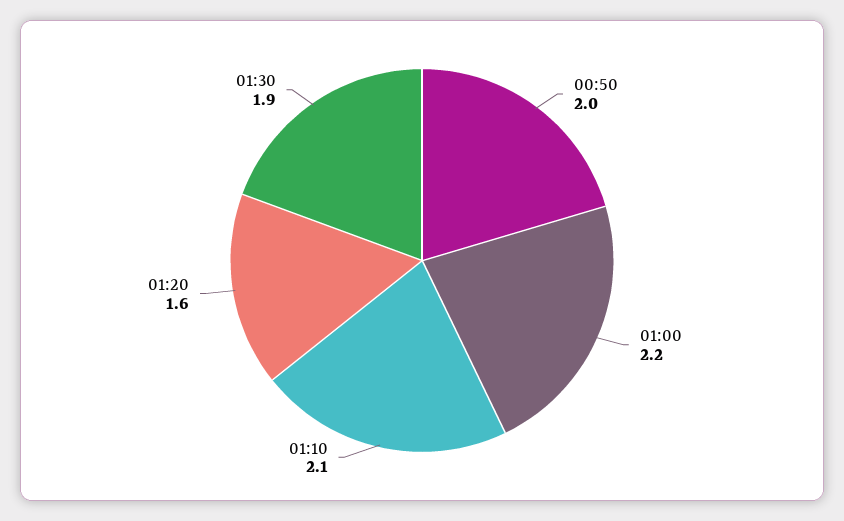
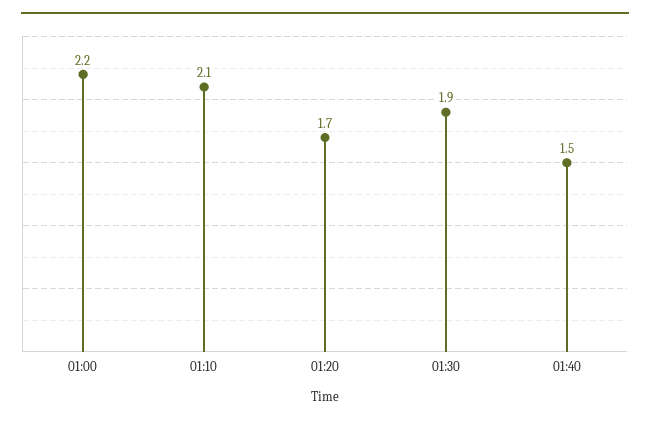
00:50: 2 -> none
01:20: 1.6 -> 1.7
01:40: none -> 1.5

